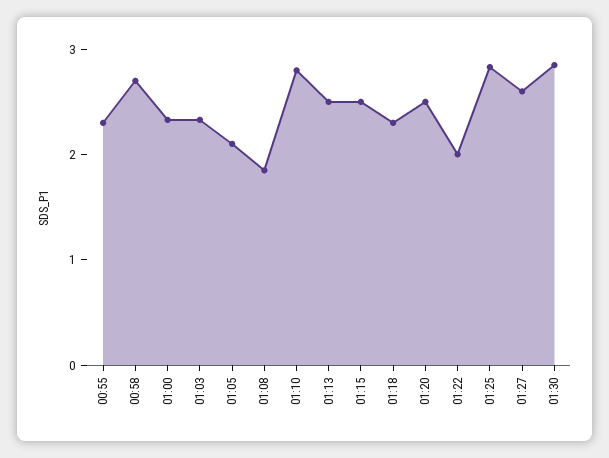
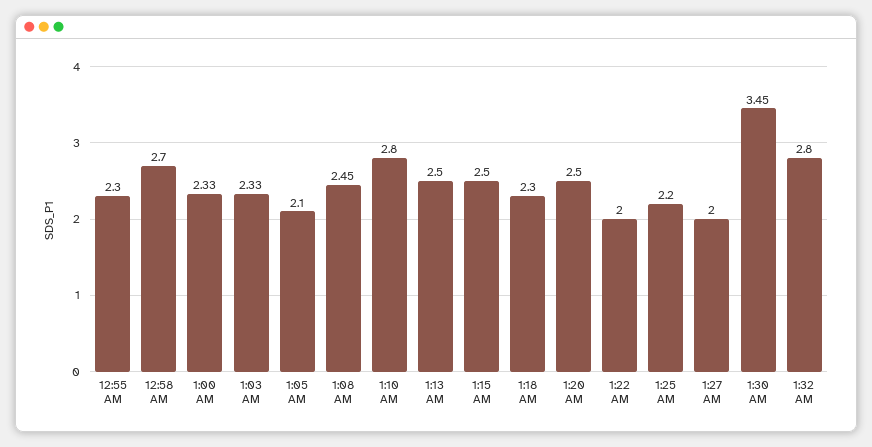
01:08: 1.8 -> 2.45
01:25: 2.8 -> 2.2
01:27: 2.6 -> 2
01:30: 2.8 -> 3.45
1:32 AM: none -> 2.8

